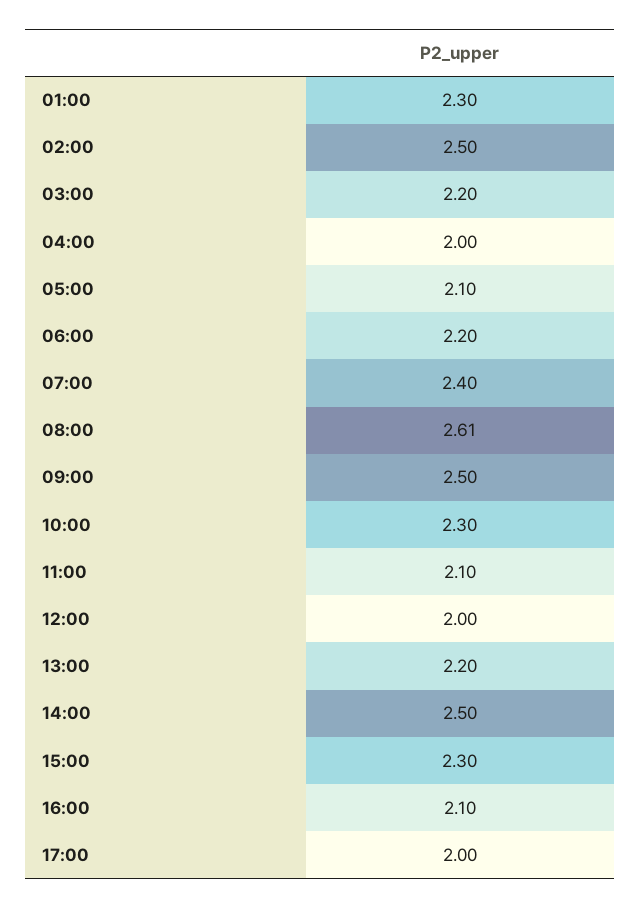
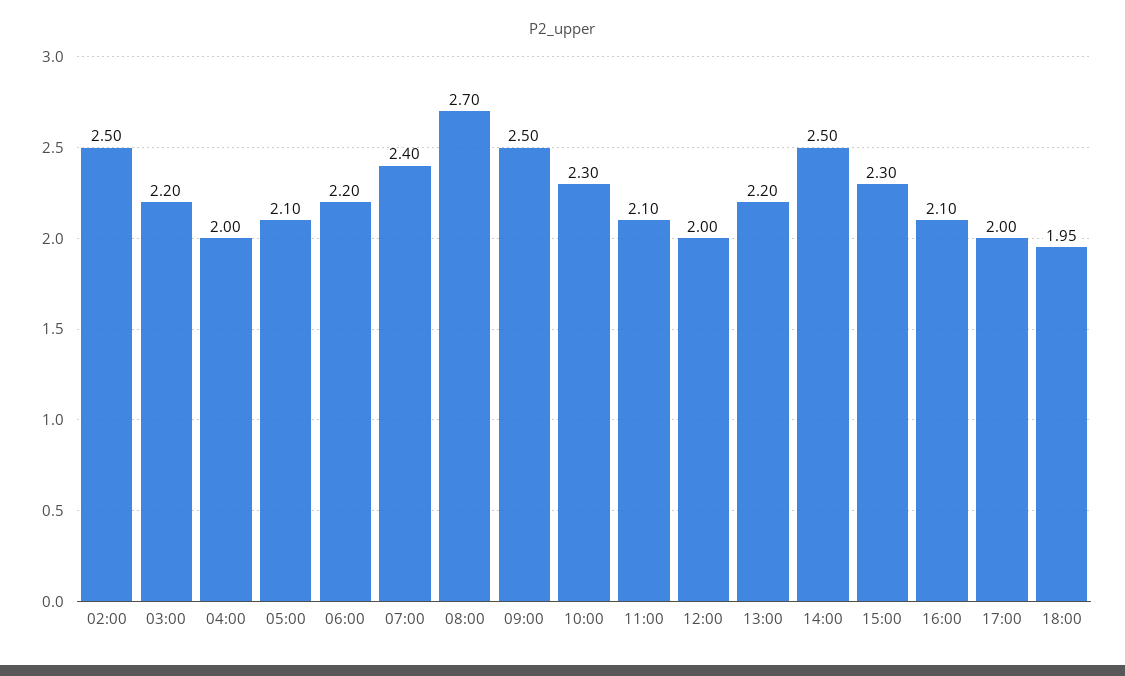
01:00: 2.3 -> none
08:00: 2.61 -> 2.7
18:00: none -> 1.95

